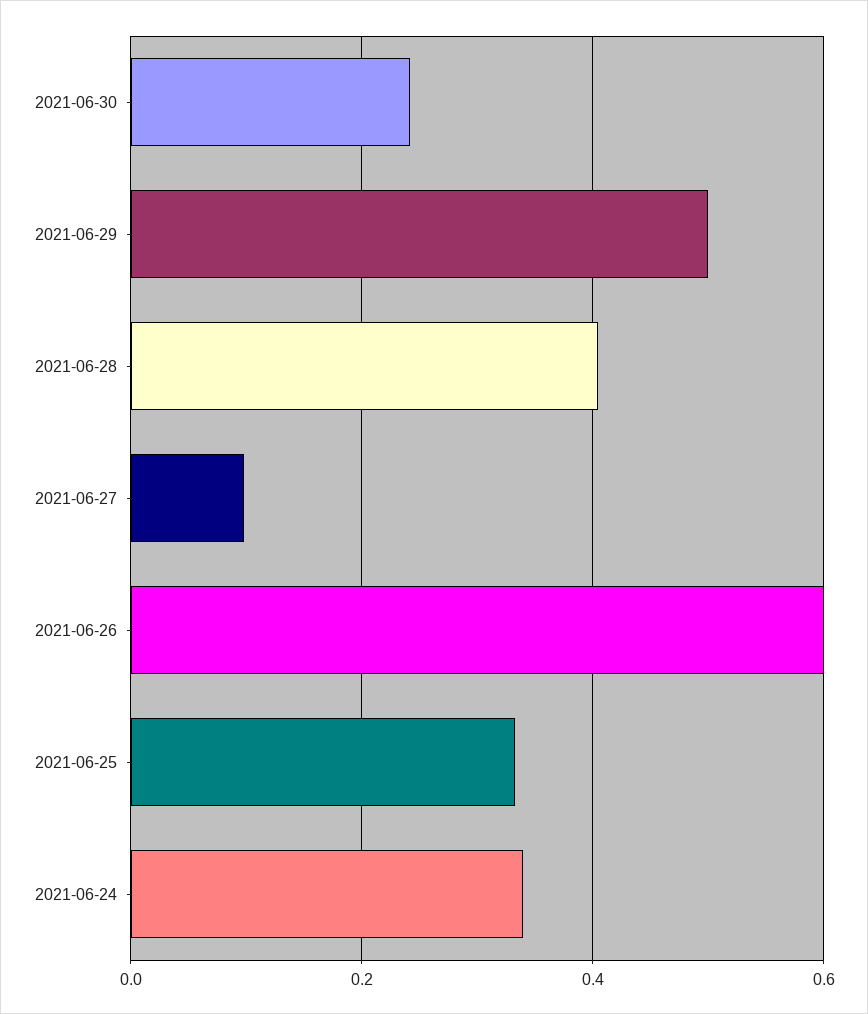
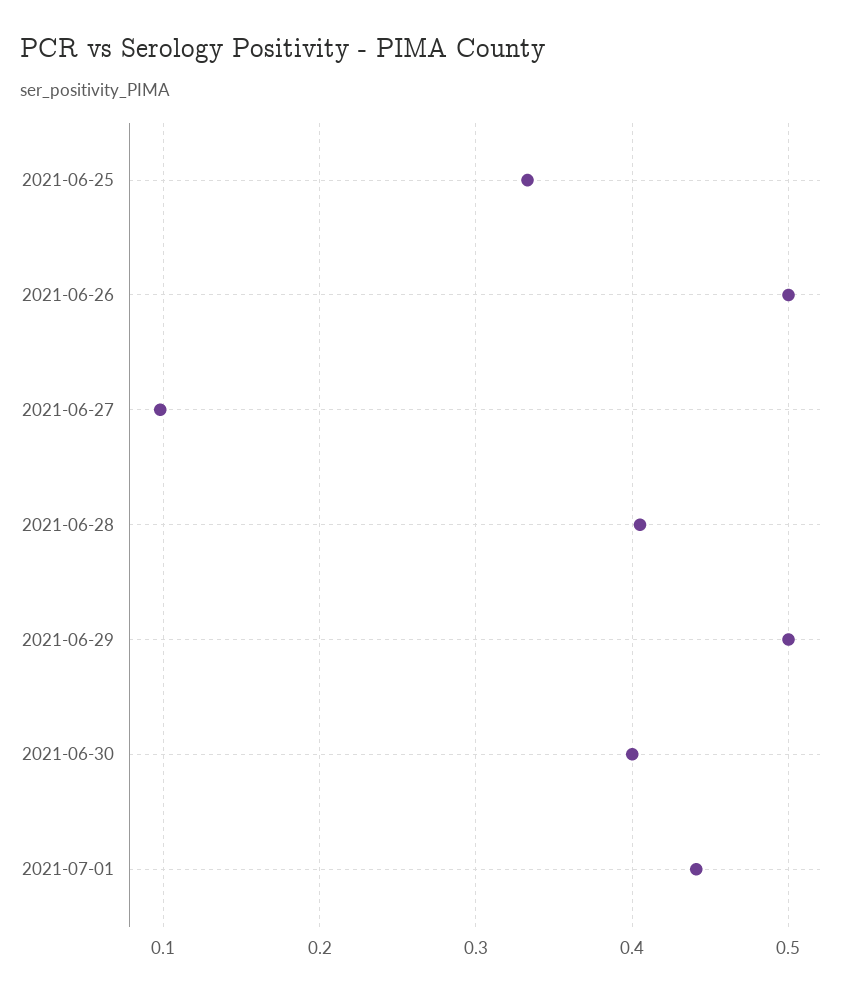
2021-06-30: 0.24 -> 0.4
2021-06-26: 0.6 -> 0.5
2021-06-24: 0.34 -> none
2021-07-01: none -> 0.44

